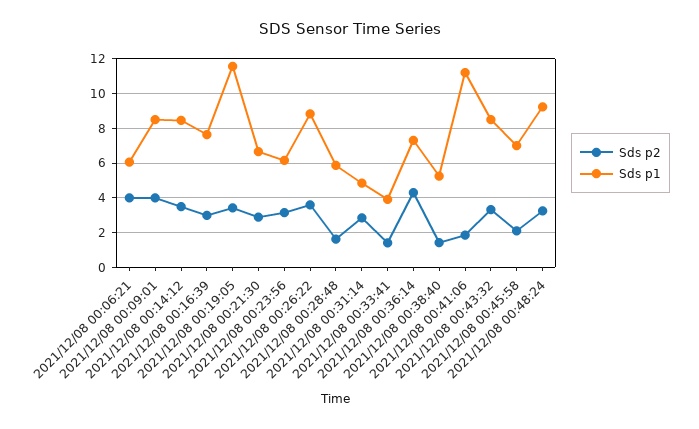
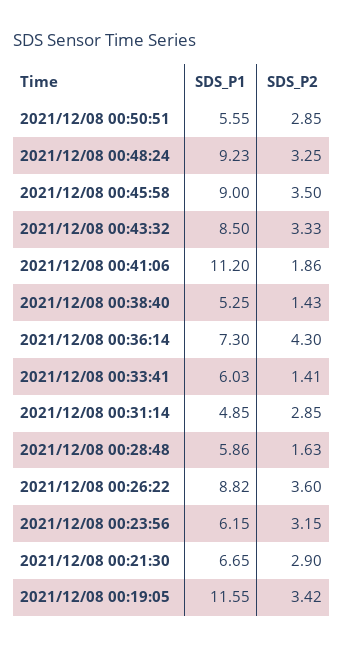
Sds p2, 2021/12/08 00:06:21: 4 -> none
Sds p1, 2021/12/08 00:06:21: 6 -> none
Sds p2, 2021/12/08 00:09:01: 4 -> none
Sds p1, 2021/12/08 00:09:01: 8.5 -> none
Sds p2, 2021/12/08 00:14:12: 3.5 -> none
Sds p1, 2021/12/08 00:14:12: 8.5 -> none
Sds p2, 2021/12/08 00:16:39: 3 -> none
Sds p1, 2021/12/08 00:16:39: 7.5 -> none
Sds p1, 2021/12/08 00:33:41: 4 -> 6.03
Sds p2, 2021/12/08 00:45:58: 2 -> 3.5
Sds p1, 2021/12/08 00:45:58: 7 -> 9
Sds p1, 2021/12/08 00:50:51: none -> 5.55
Sds p2, 2021/12/08 00:50:51: none -> 2.85

